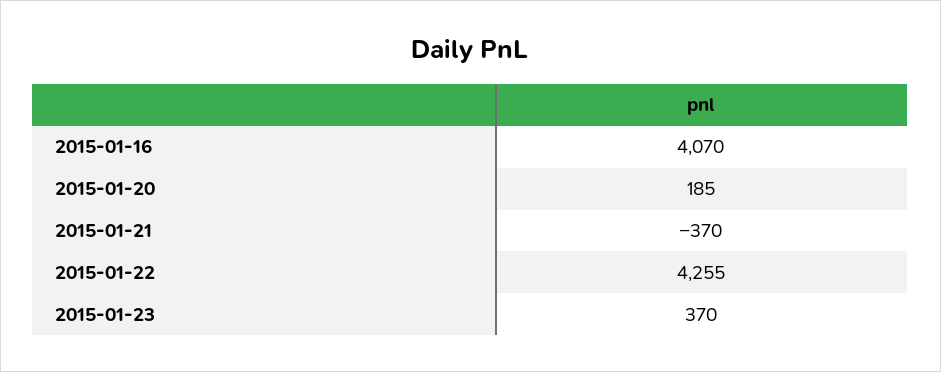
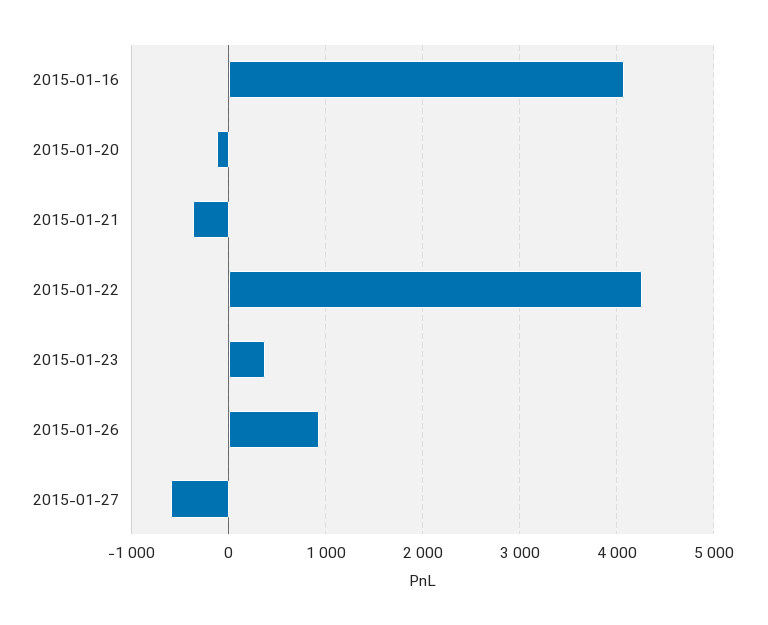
2015-01-20: 185 -> -100
2015-01-26: none -> 900
2015-01-27: none -> -600

